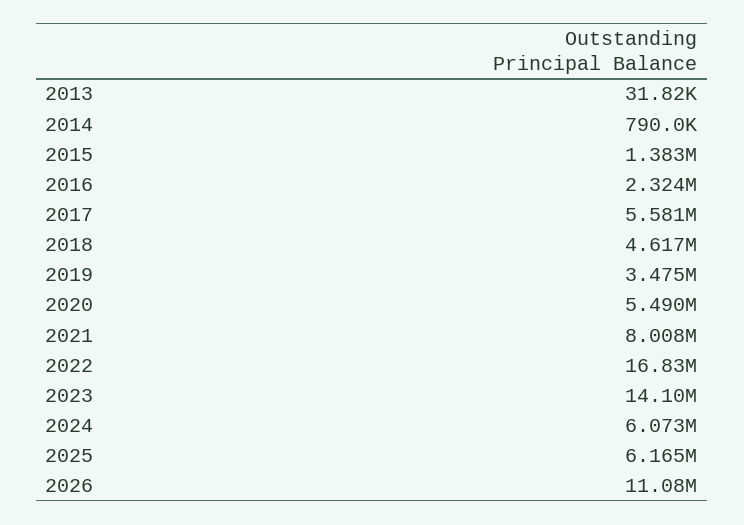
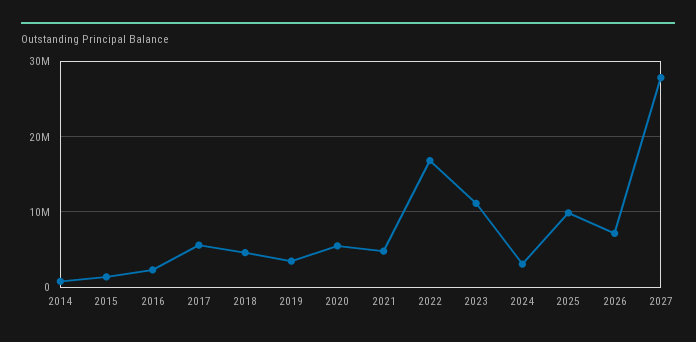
2013: 31820 -> none
2021: 8008000 -> 5000000
2023: 14100000 -> 11000000
2024: 6073000 -> 3000000
2025: 6165000 -> 10000000
2026: 11080000 -> 7000000
2027: none -> 28000000

